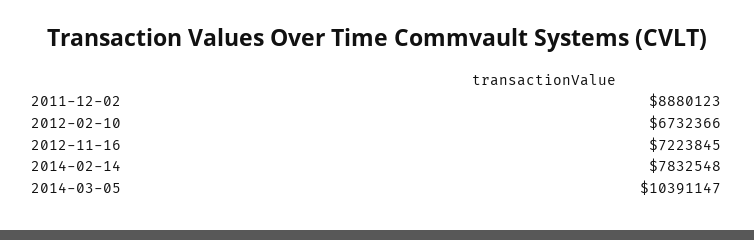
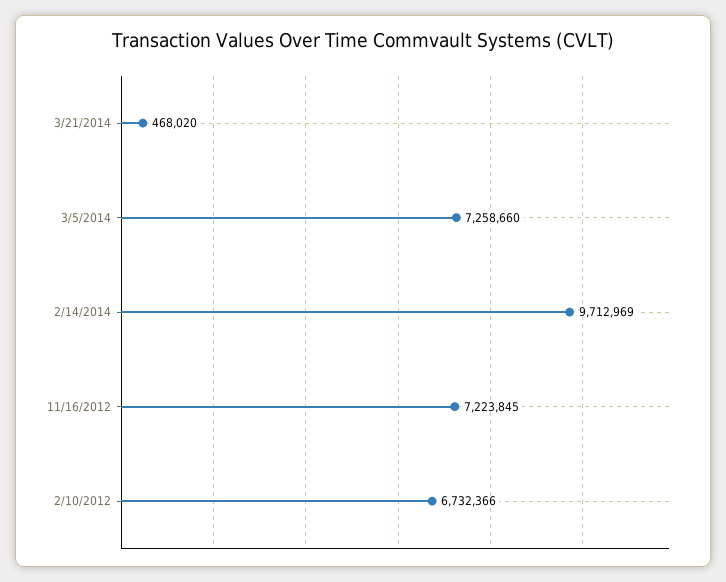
2011-12-02: 8880123 -> none
2014-02-14: 7832548 -> 9712969
2014-03-05: 10391147 -> 7258660
3/21/2014: none -> 468020

